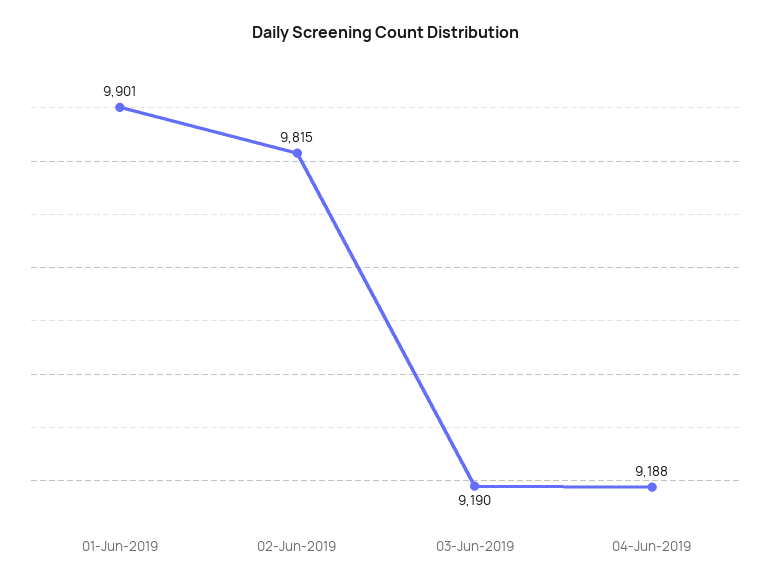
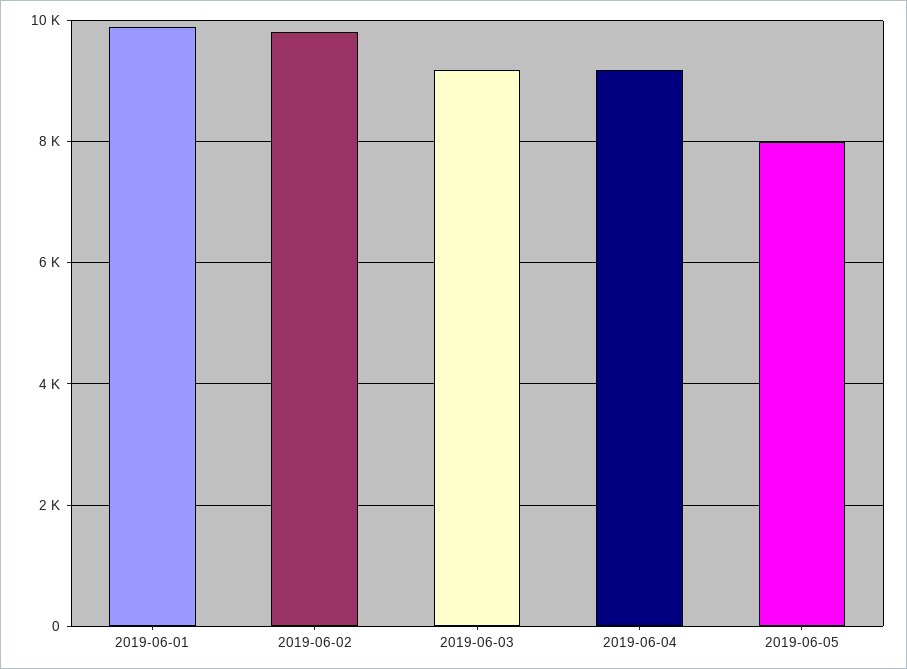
2019-06-05: none -> 8000

